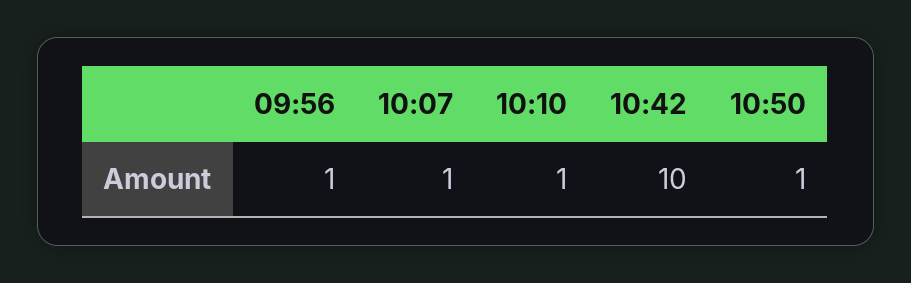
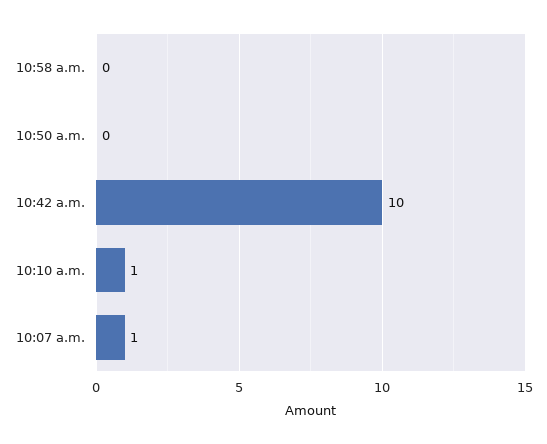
09:56: 1 -> none
10:50: 1 -> 0
10:58 a.m.: none -> 0

